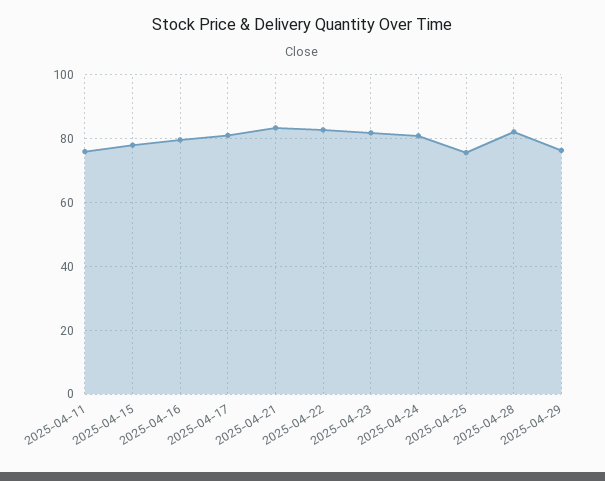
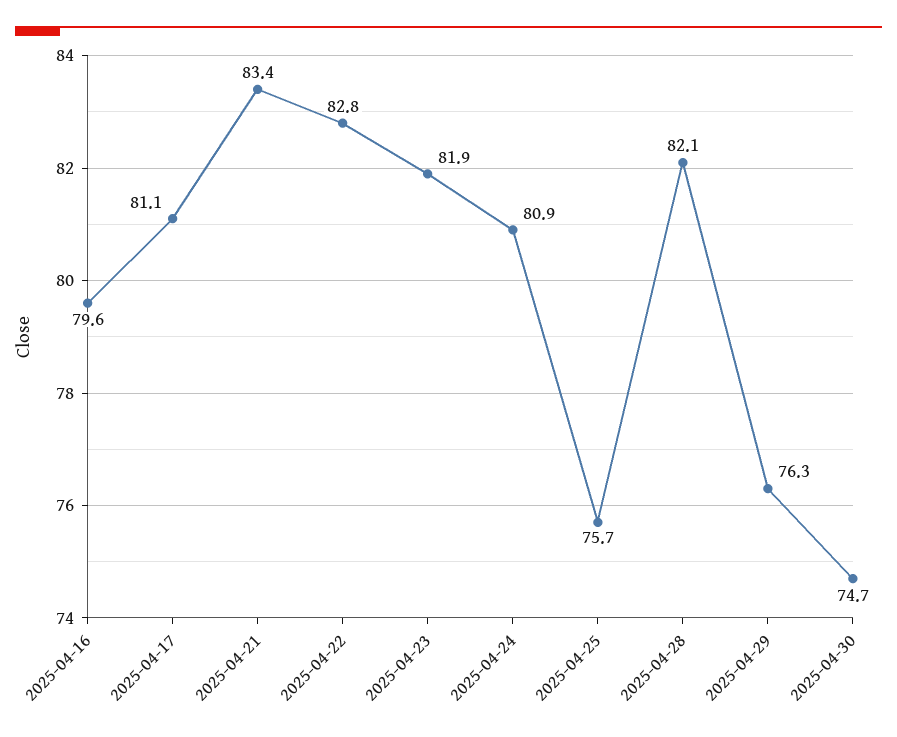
2025-04-11: 76 -> none
2025-04-15: 78 -> none
2025-04-30: none -> 74.7

